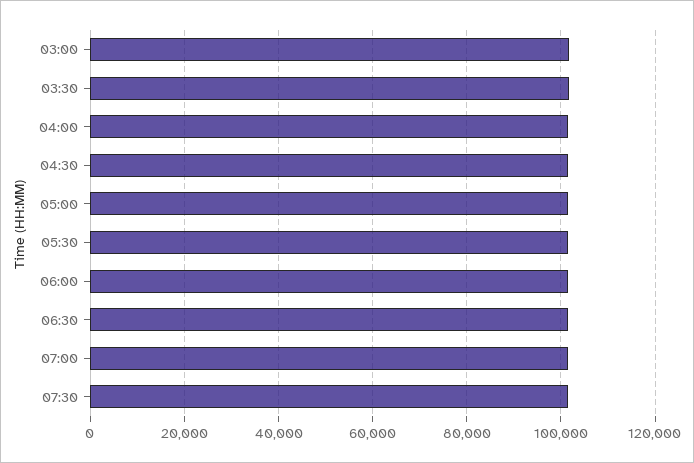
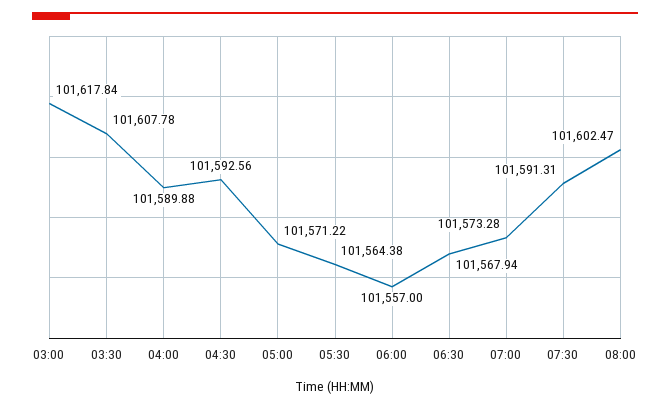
08:00: none -> 101602.47

